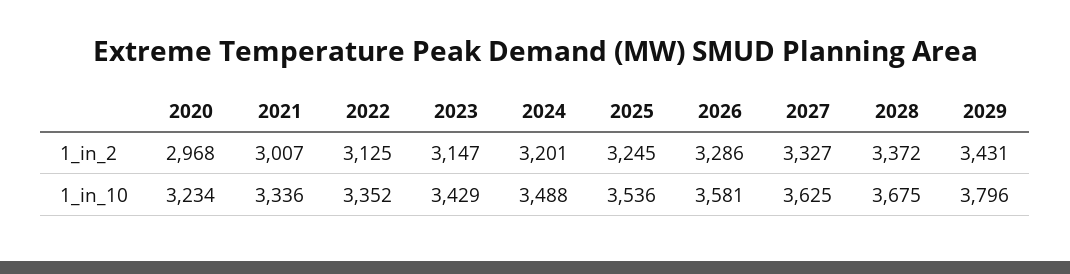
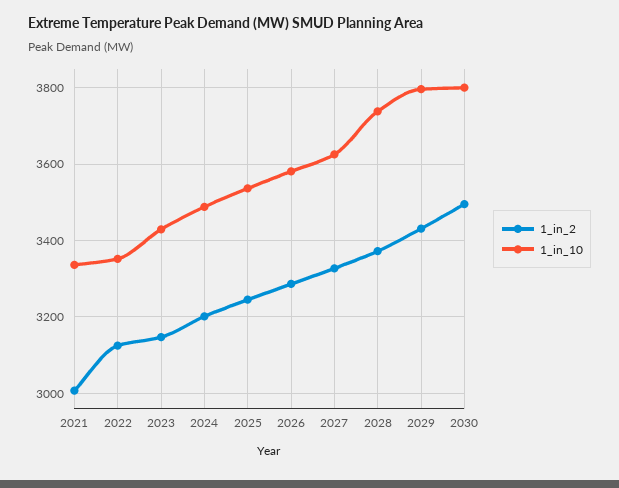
1_in_2, 2020: 2968 -> none
1_in_10, 2020: 3234 -> none
1_in_10, 2028: 3675 -> 3740
1_in_2, 2030: none -> 3500
1_in_10, 2030: none -> 3800

